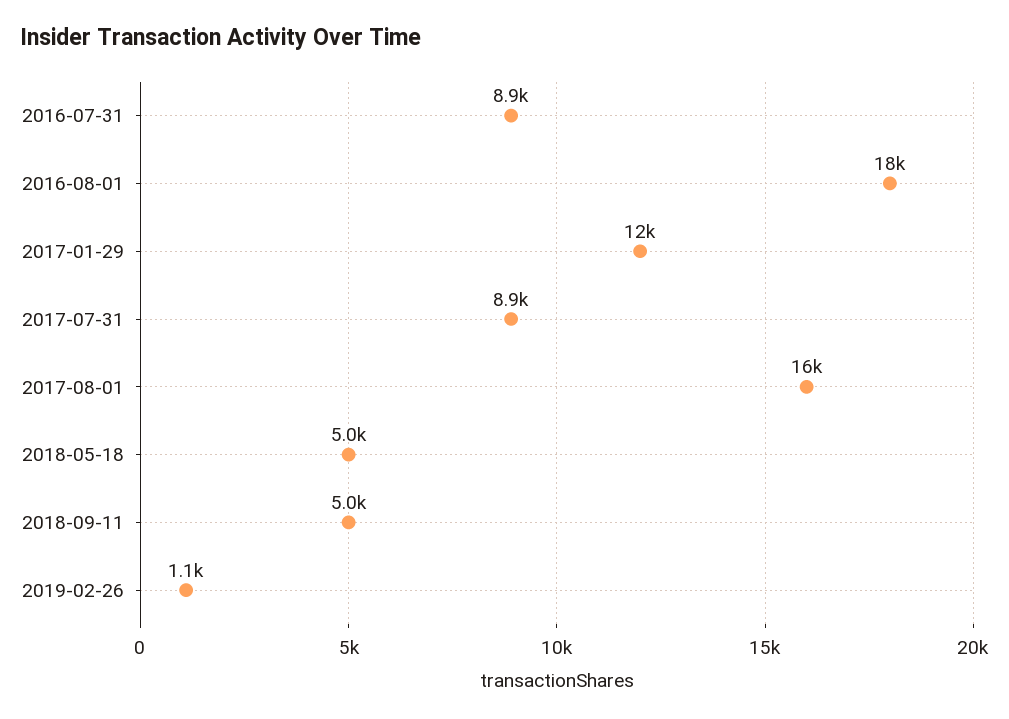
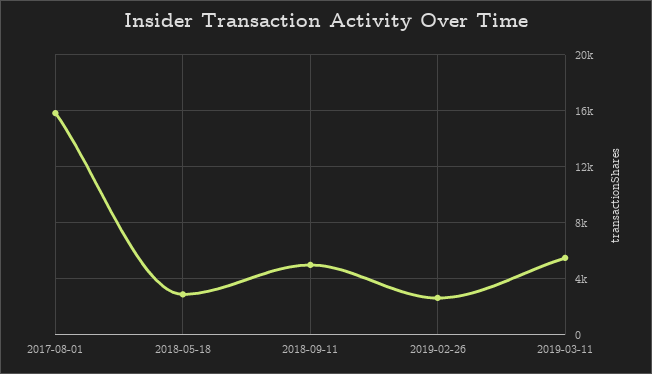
2016-07-31: 8900 -> none
2016-08-01: 18000 -> none
2017-01-29: 12000 -> none
2017-07-31: 8900 -> none
2018-05-18: 5000 -> 3000
2019-02-26: 1100 -> 2500
2019-03-11: none -> 5500

